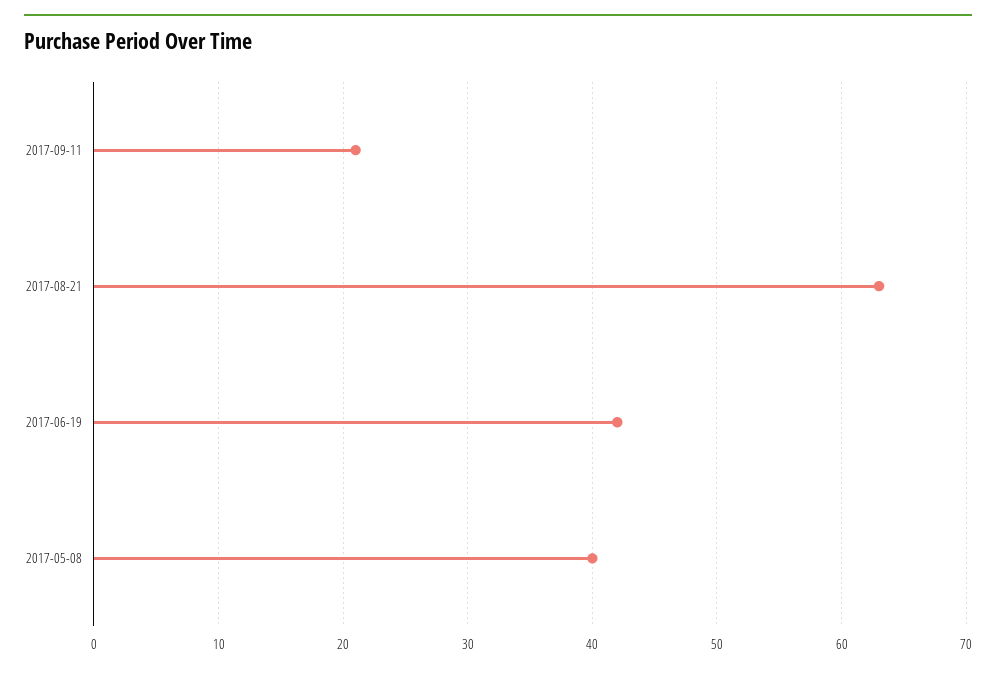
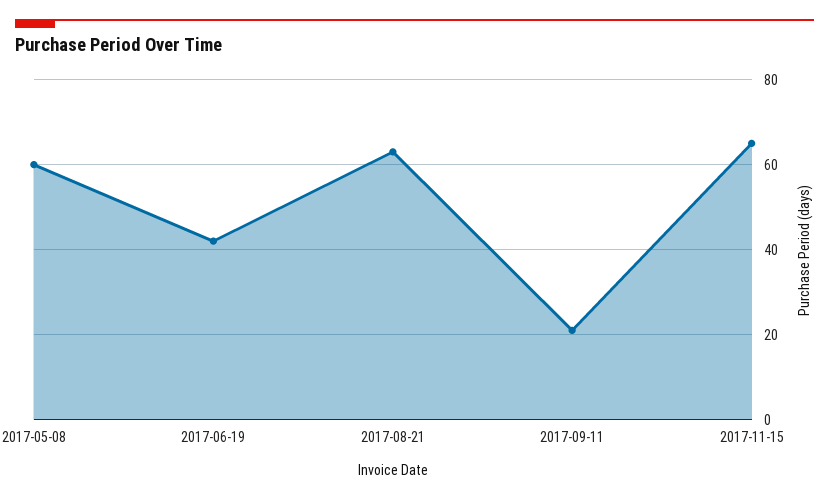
2017-05-08: 40 -> 60
2017-11-15: none -> 65

